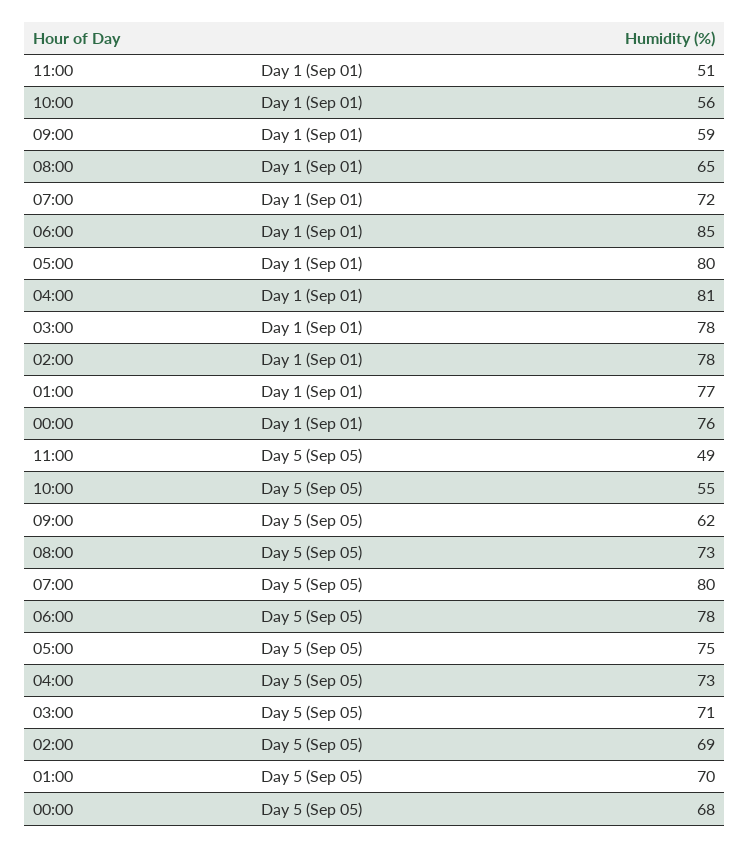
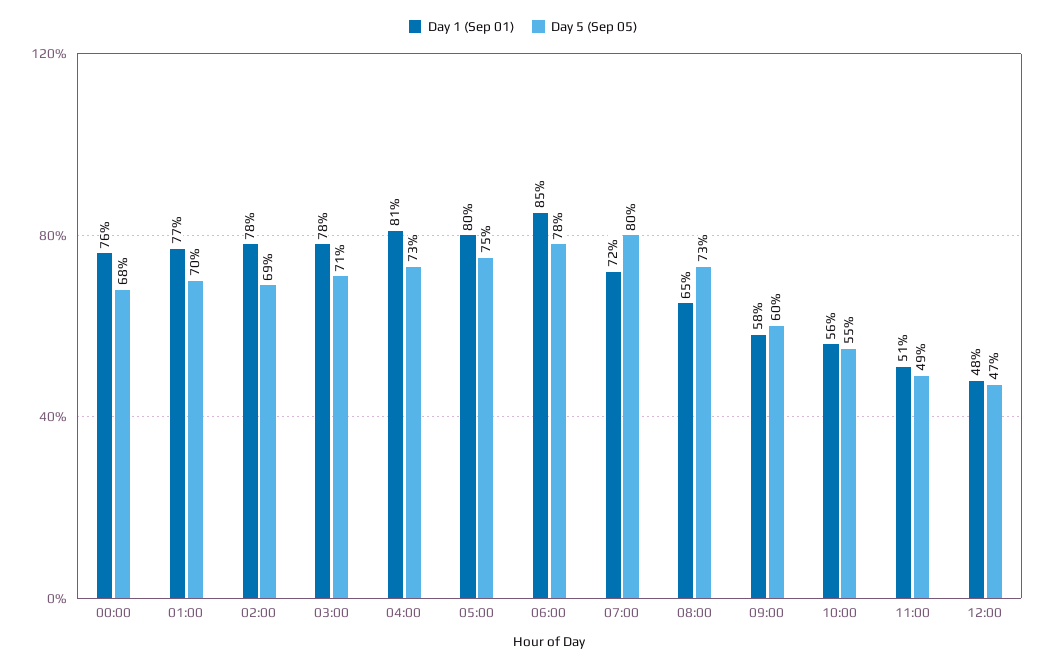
Day 1 (Sep 01), 09:00: 59 -> 58
Day 5 (Sep 05), 09:00: 62 -> 60
Day 1 (Sep 01), 12:00: none -> 48
Day 5 (Sep 05), 12:00: none -> 47

